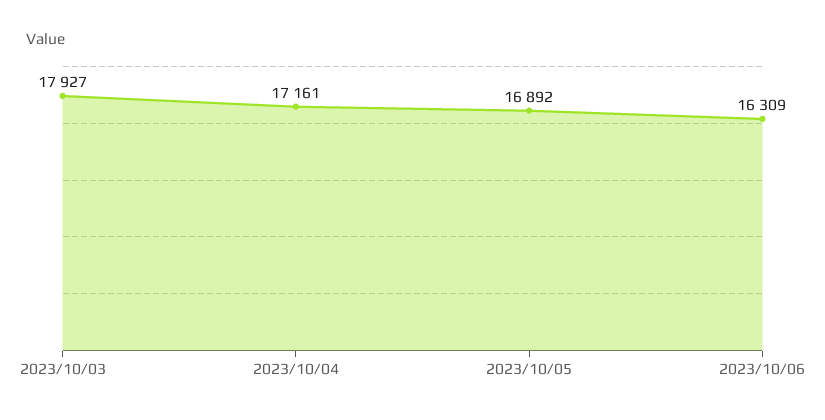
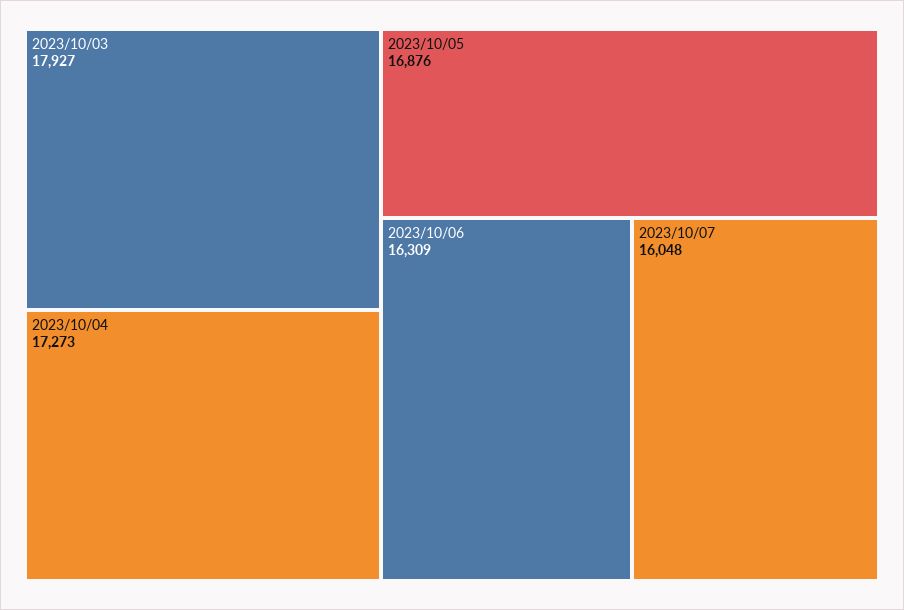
2023/10/04: 17161 -> 17273
2023/10/05: 16892 -> 16876
2023/10/07: none -> 16048

